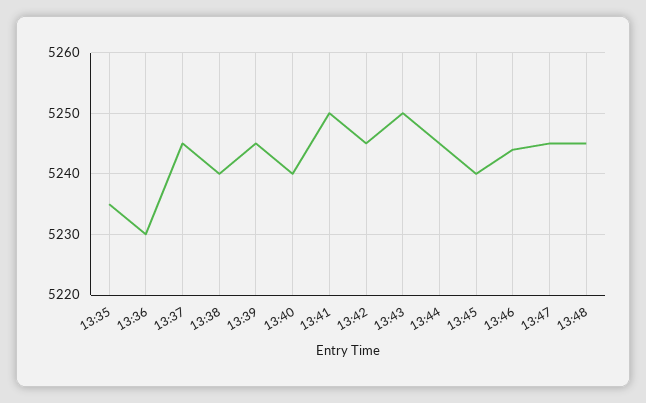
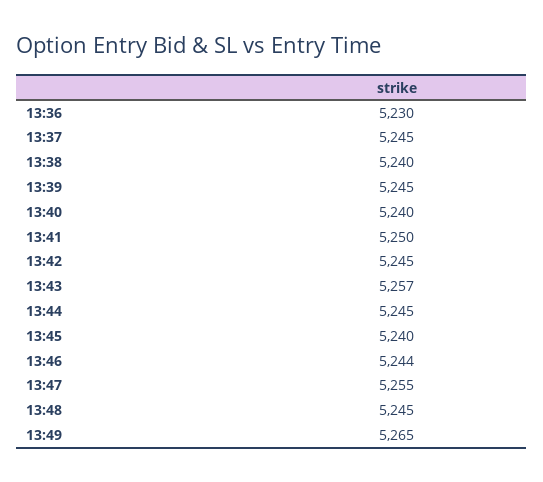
13:35: 5235 -> none
13:43: 5250 -> 5257
13:47: 5245 -> 5255
13:49: none -> 5265

